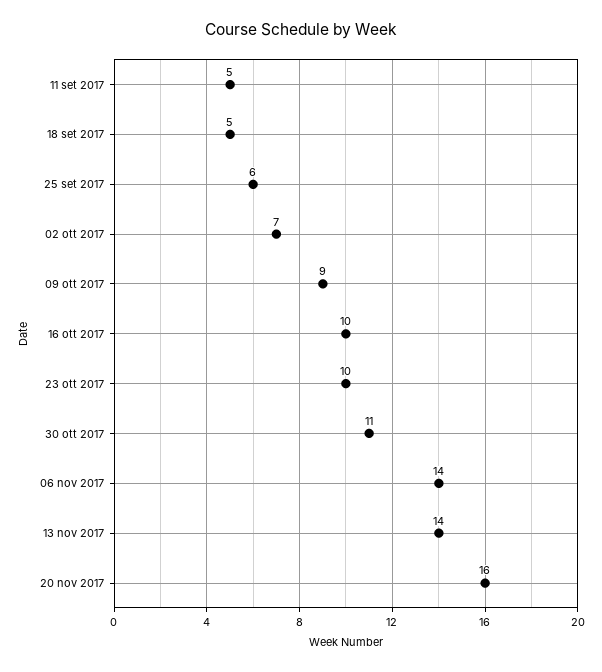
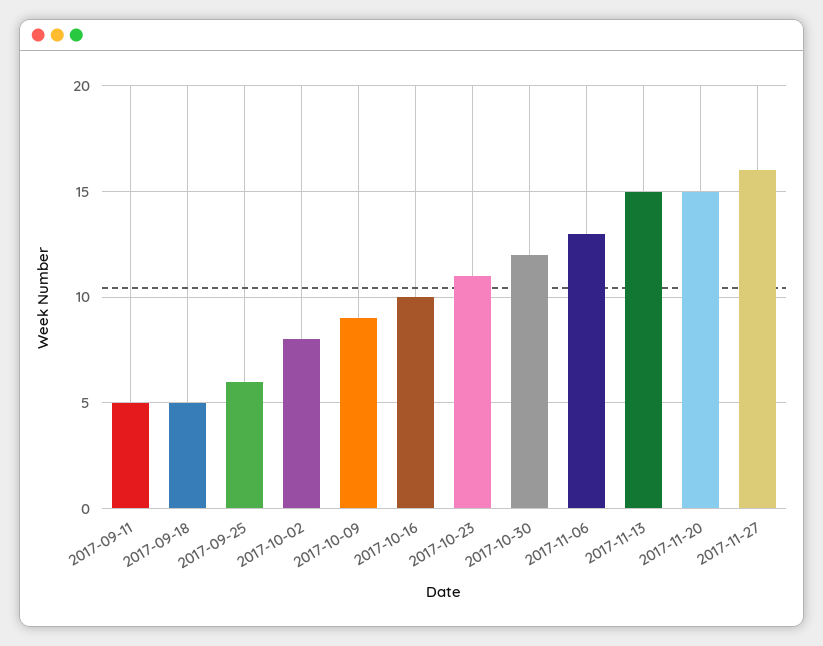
02 ott 2017: 7 -> 8
23 ott 2017: 10 -> 11
30 ott 2017: 11 -> 12
06 nov 2017: 14 -> 13
13 nov 2017: 14 -> 15
20 nov 2017: 16 -> 15
2017-11-27: none -> 16

